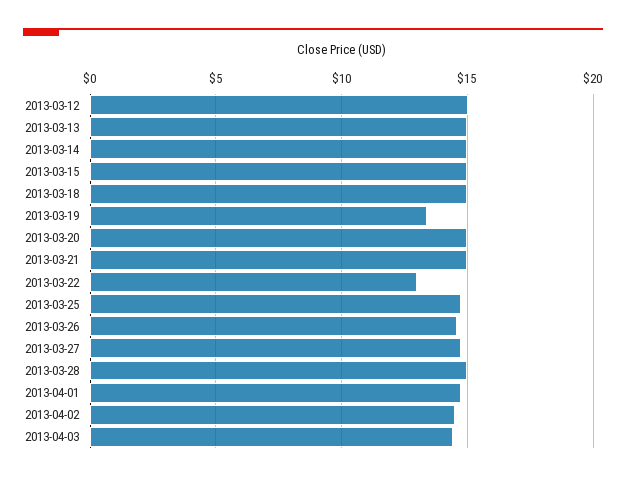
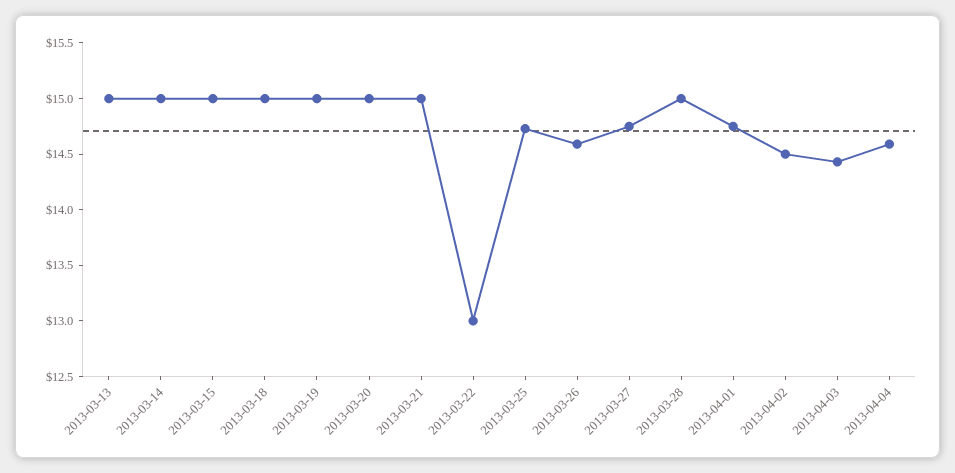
2013-03-12: 15 -> none
2013-03-19: 13.5 -> 15
2013-04-04: none -> 14.6

